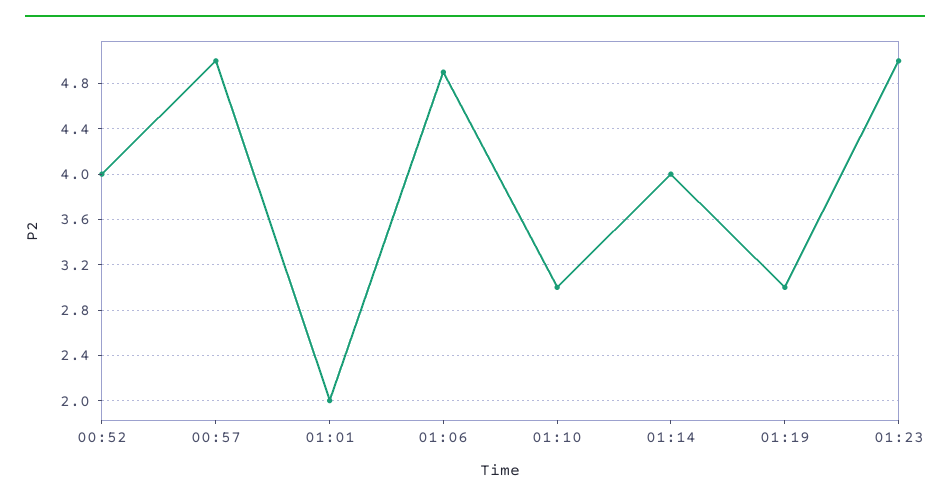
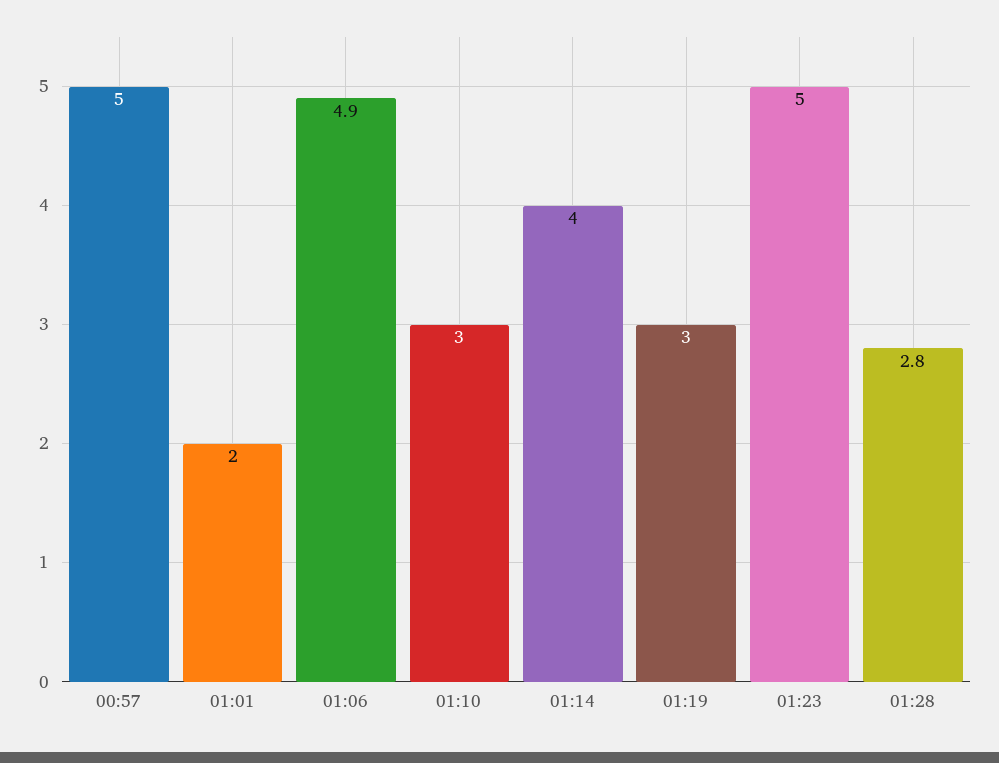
00:52: 4 -> none
01:28: none -> 2.8

